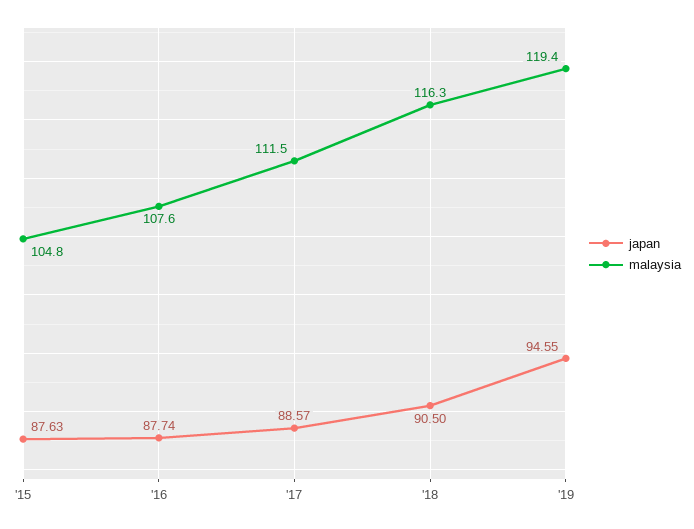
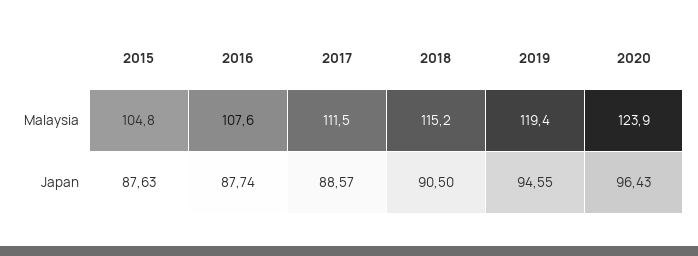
malaysia, '18: 116.3 -> 115.2
malaysia, 2020: none -> 123.9
japan, 2020: none -> 96.43

